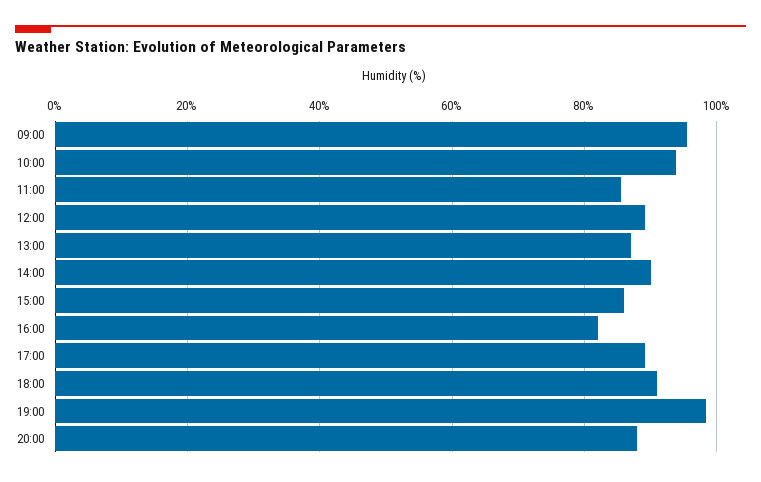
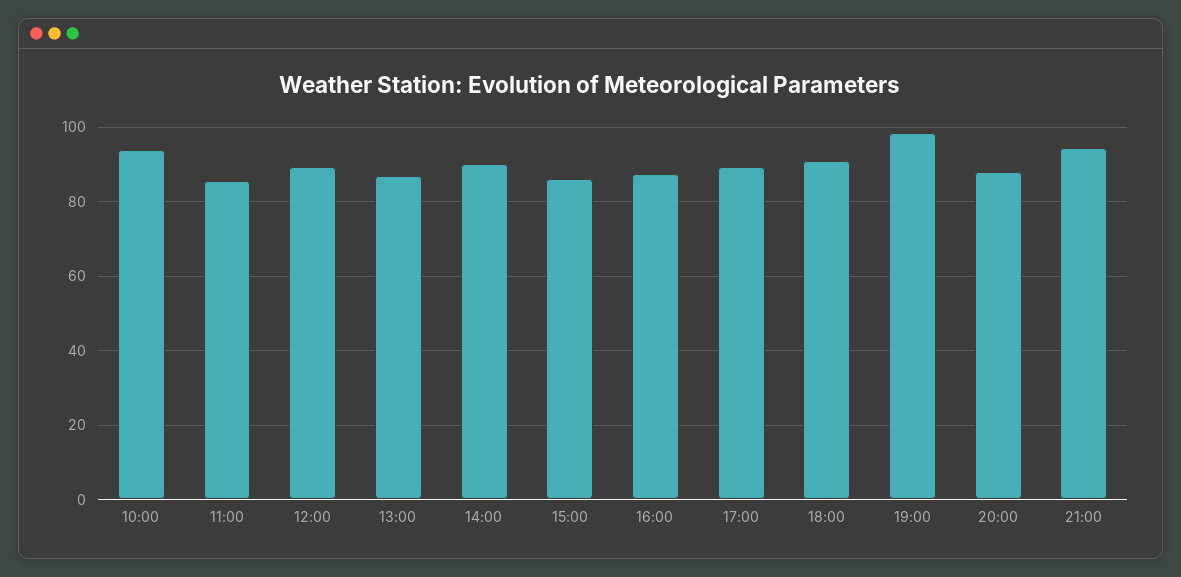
09:00: 96 -> none
16:00: 82 -> 88
21:00: none -> 94

